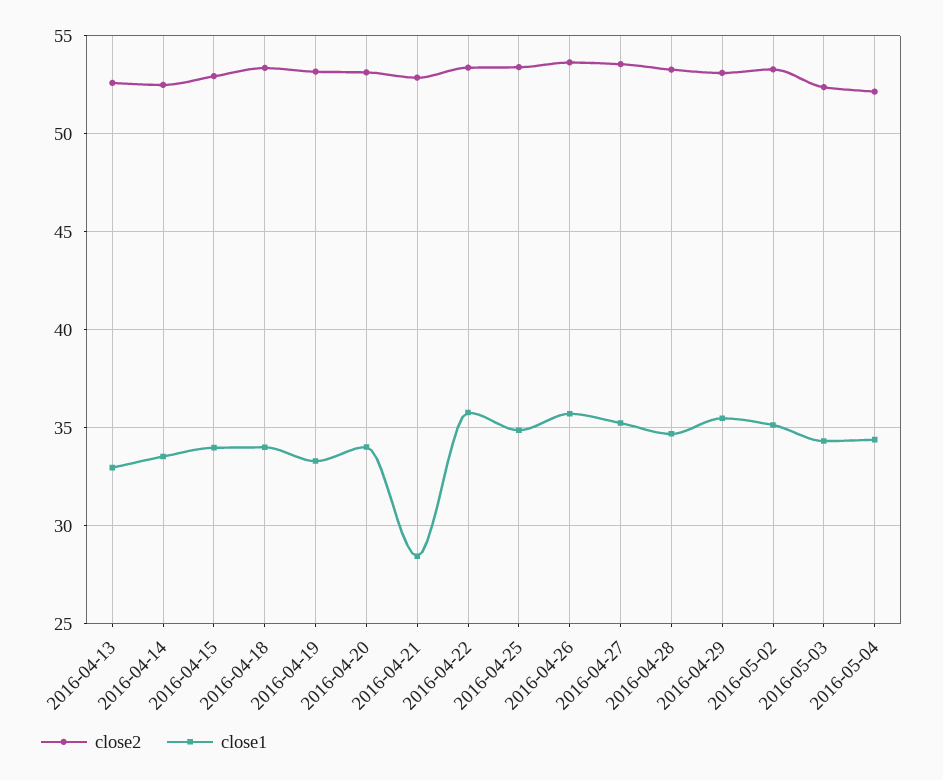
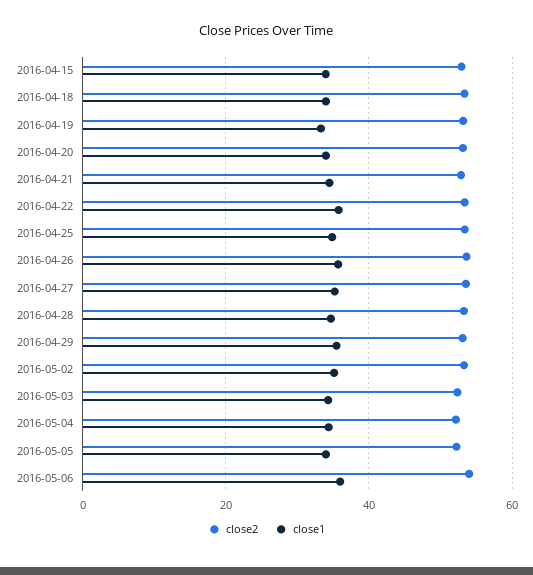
close2, 2016-04-13: 52.5 -> none
close1, 2016-04-13: 33 -> none
close2, 2016-04-14: 52.5 -> none
close1, 2016-04-14: 33.5 -> none
close1, 2016-04-21: 28.5 -> 34
close2, 2016-05-05: none -> 52
close1, 2016-05-05: none -> 34
close2, 2016-05-06: none -> 54
close1, 2016-05-06: none -> 36

